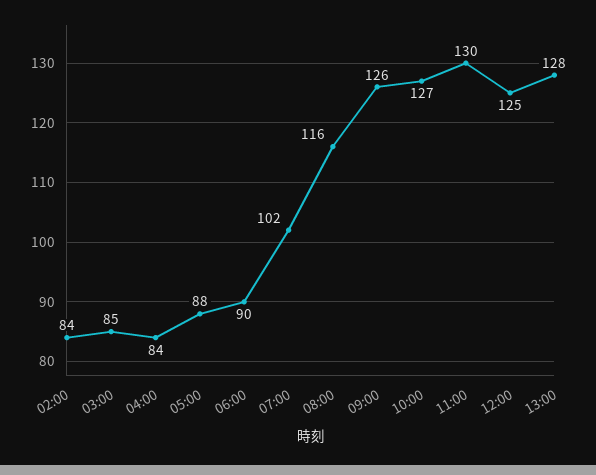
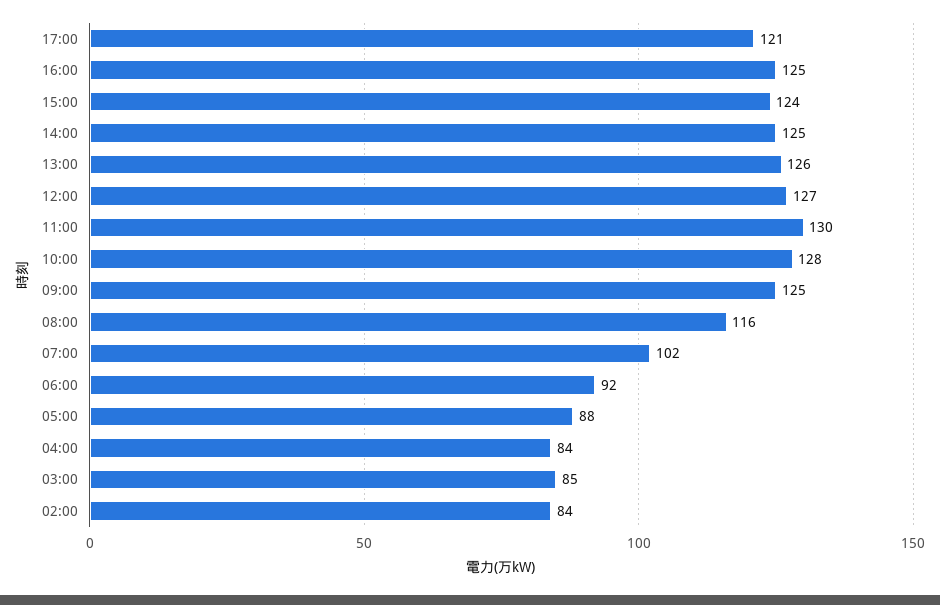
06:00: 90 -> 92
09:00: 126 -> 125
10:00: 127 -> 128
12:00: 125 -> 127
13:00: 128 -> 126
17:00: none -> 121
16:00: none -> 125
15:00: none -> 124
14:00: none -> 125

